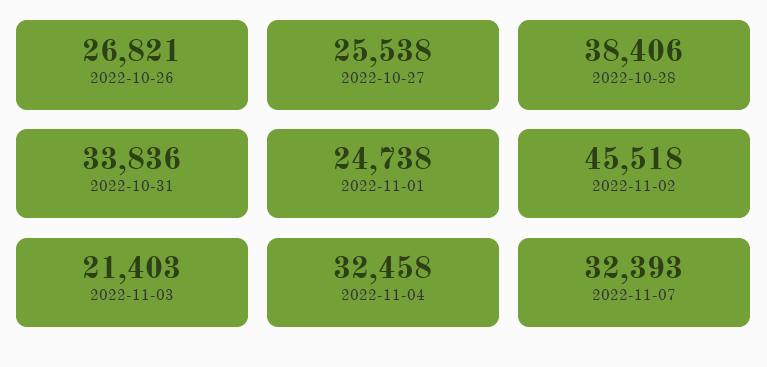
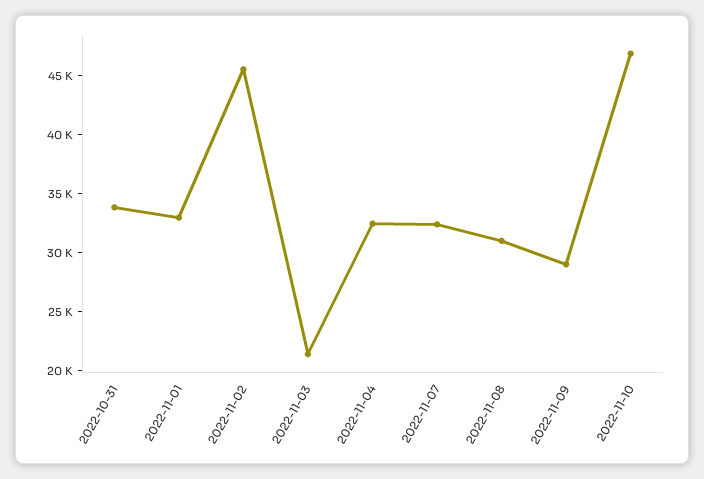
2022-10-26: 26821 -> none
2022-10-27: 25538 -> none
2022-10-28: 38406 -> none
2022-11-01: 24738 -> 33000
2022-11-08: none -> 31000
2022-11-09: none -> 29000
2022-11-10: none -> 47000

